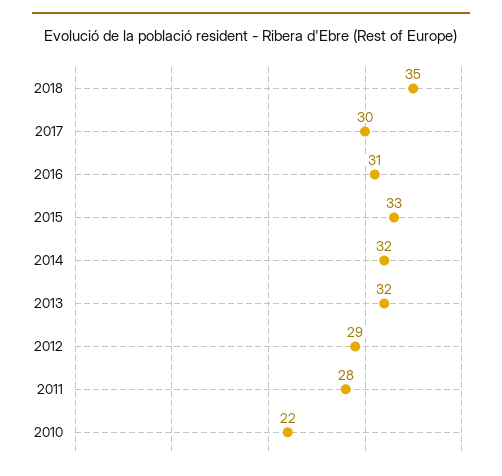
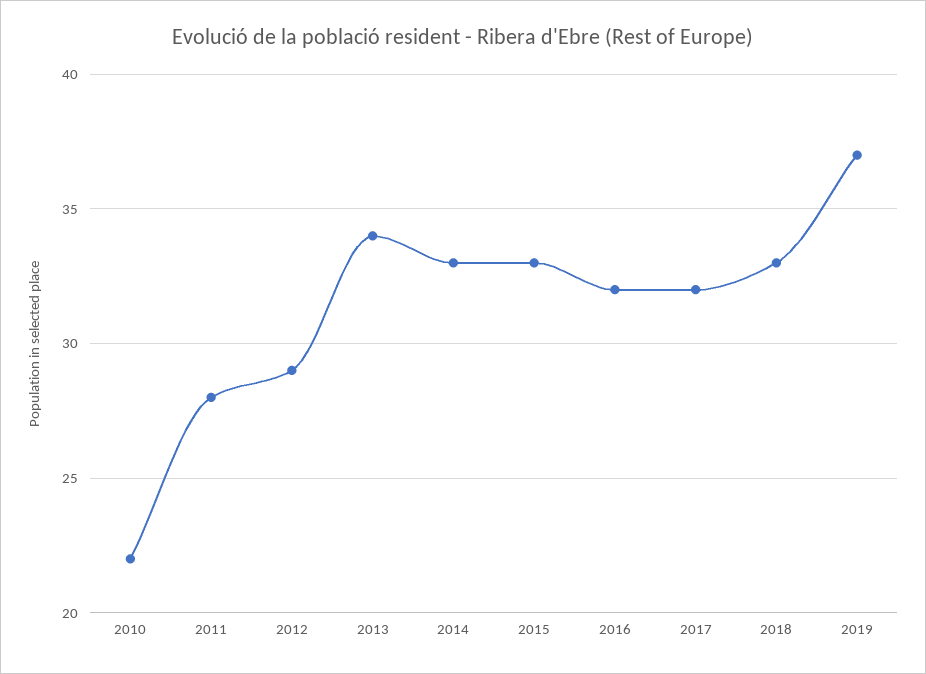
2018: 35 -> 33
2017: 30 -> 32
2016: 31 -> 32
2014: 32 -> 33
2013: 32 -> 34
2019: none -> 37

